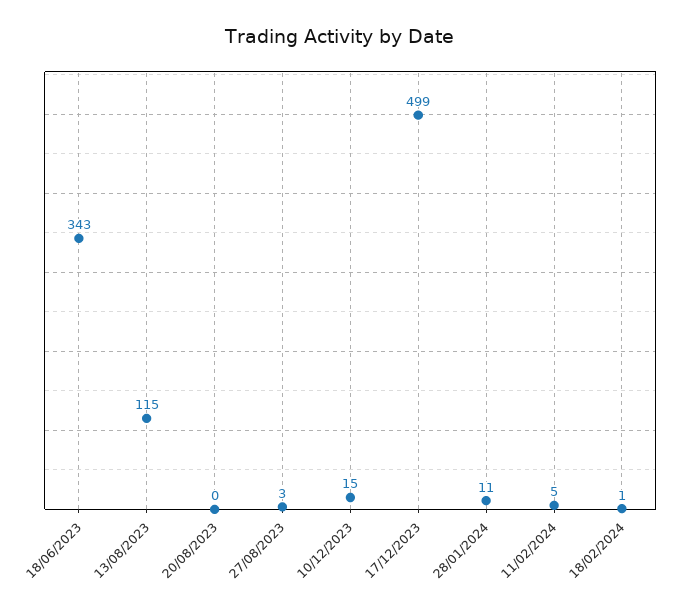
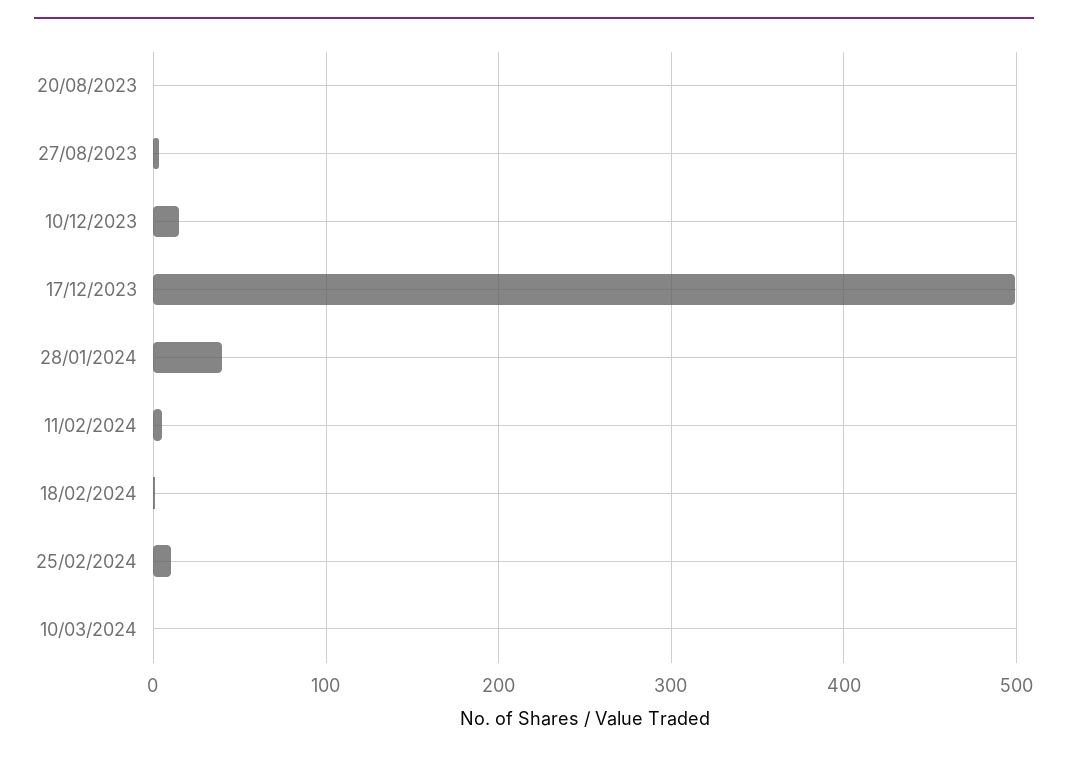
18/06/2023: 343 -> none
13/08/2023: 115 -> none
28/01/2024: 11 -> 40
25/02/2024: none -> 10
10/03/2024: none -> 0

